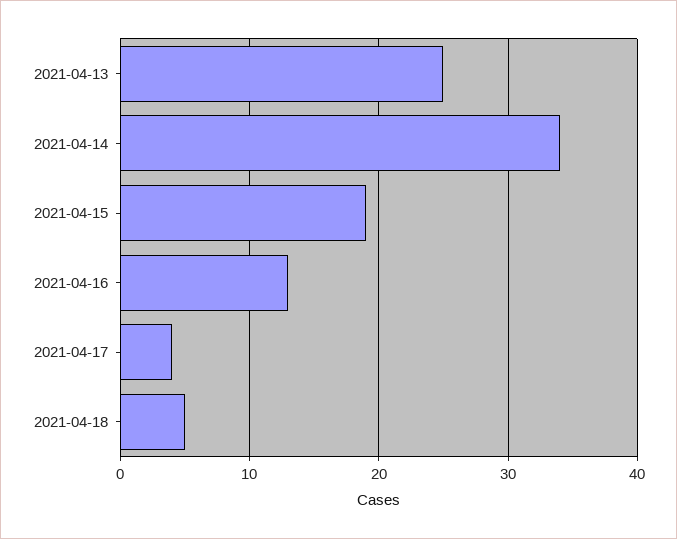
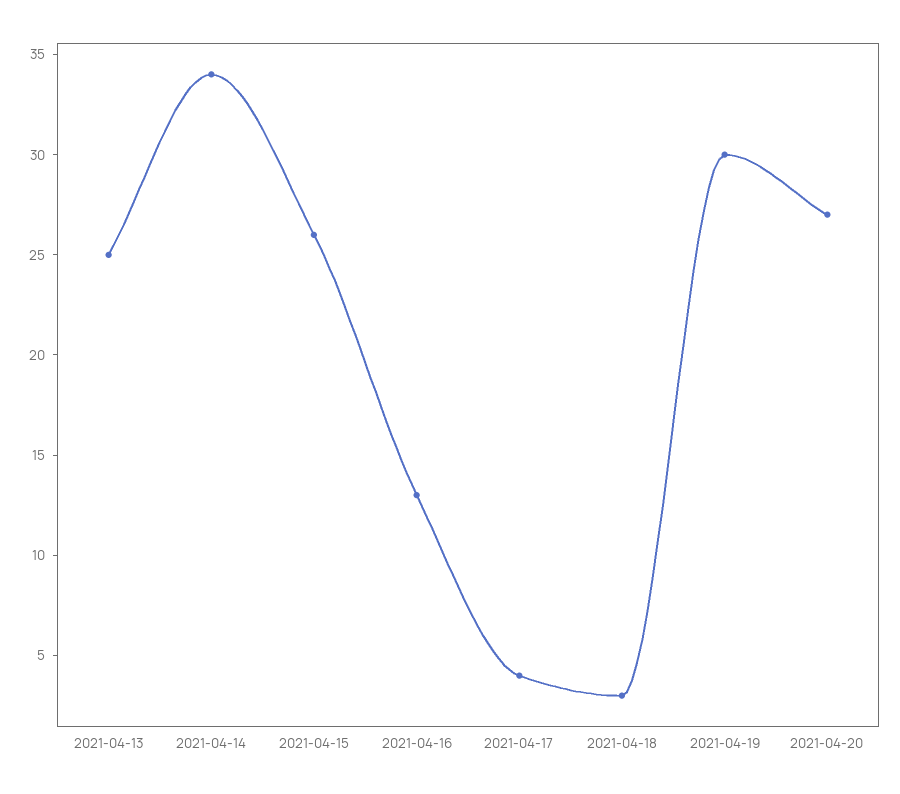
2021-04-15: 19 -> 26
2021-04-18: 5 -> 3
2021-04-19: none -> 30
2021-04-20: none -> 27

